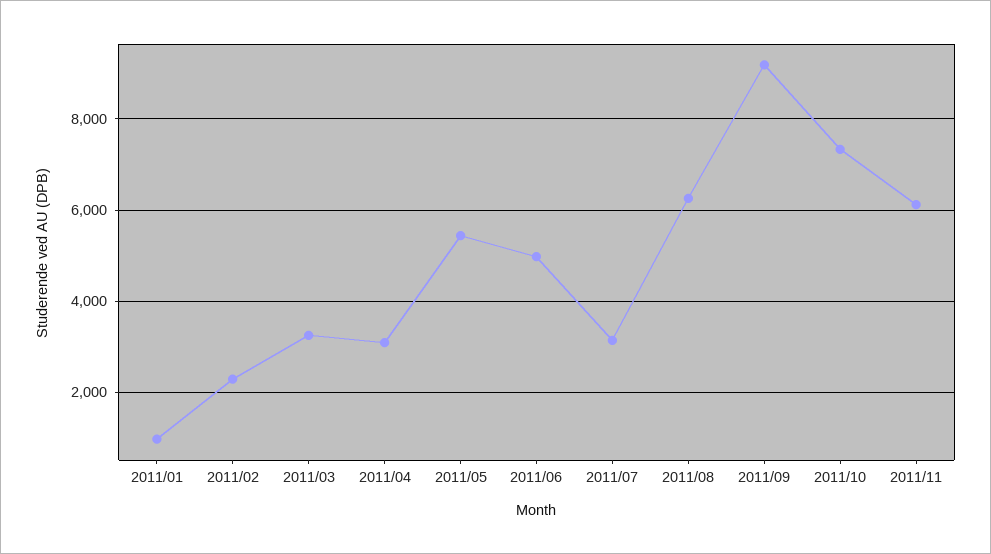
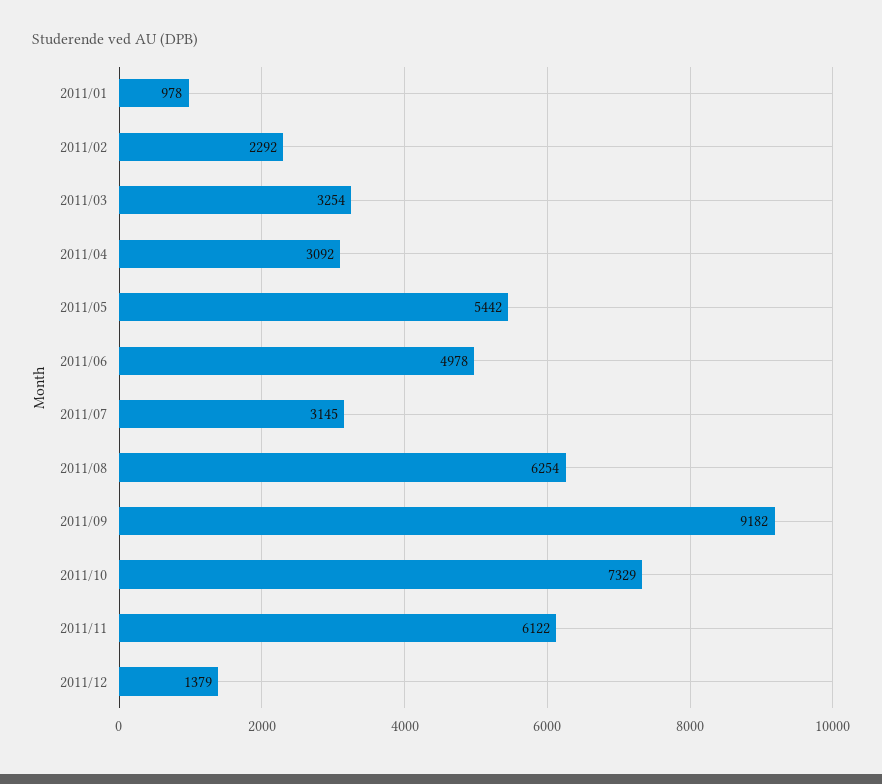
2011/12: none -> 1379

